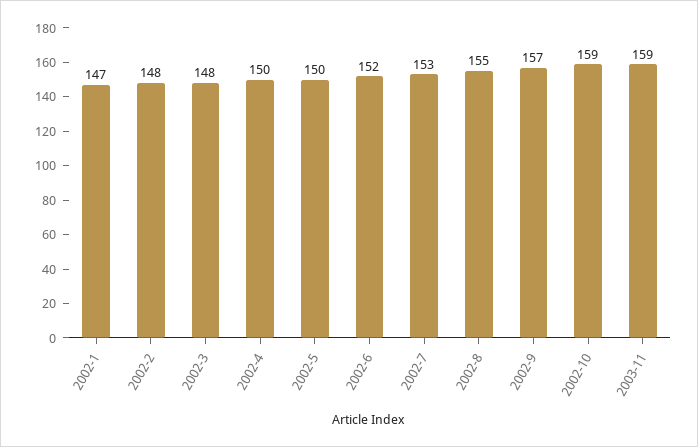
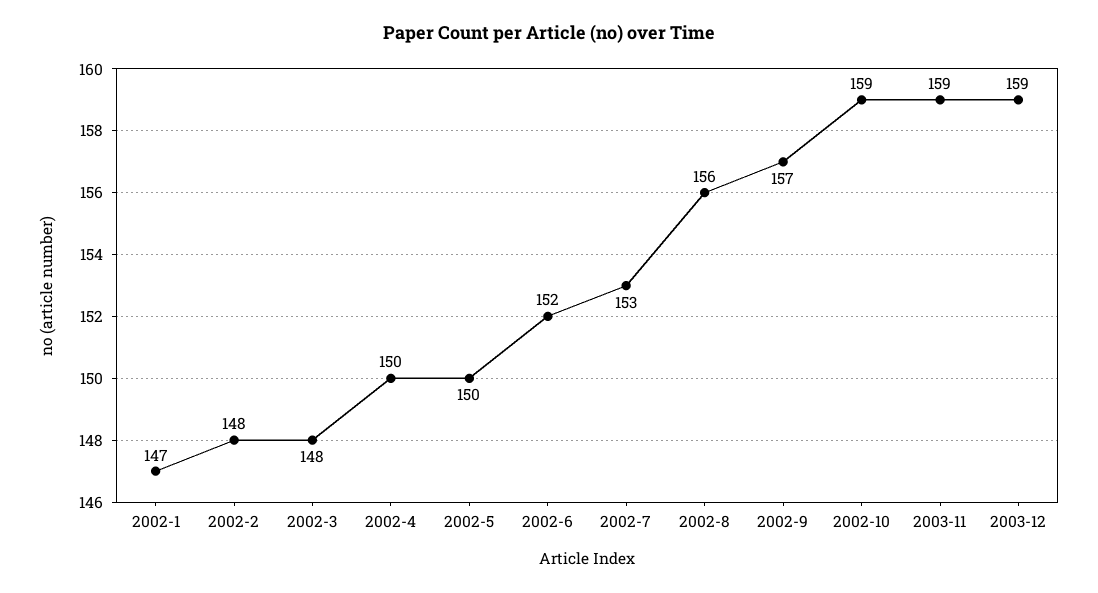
2002-8: 155 -> 156
2003-12: none -> 159

